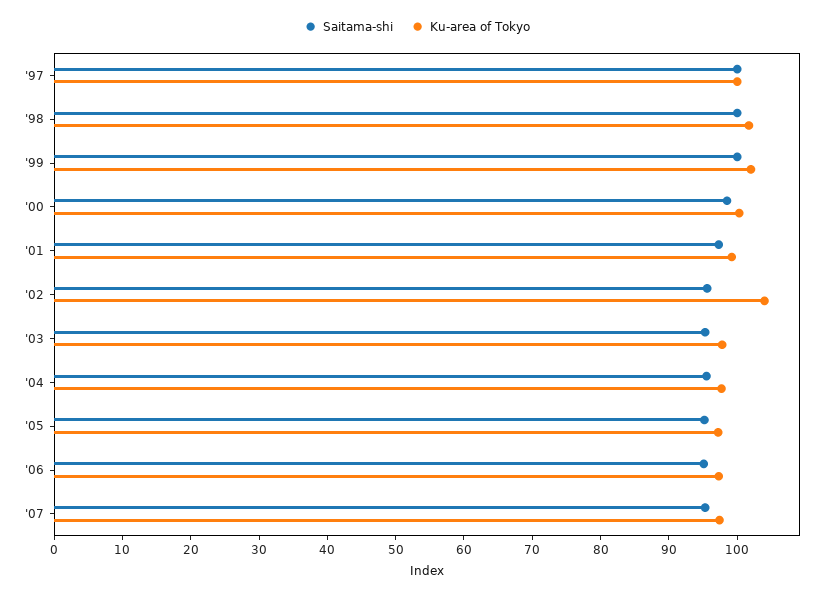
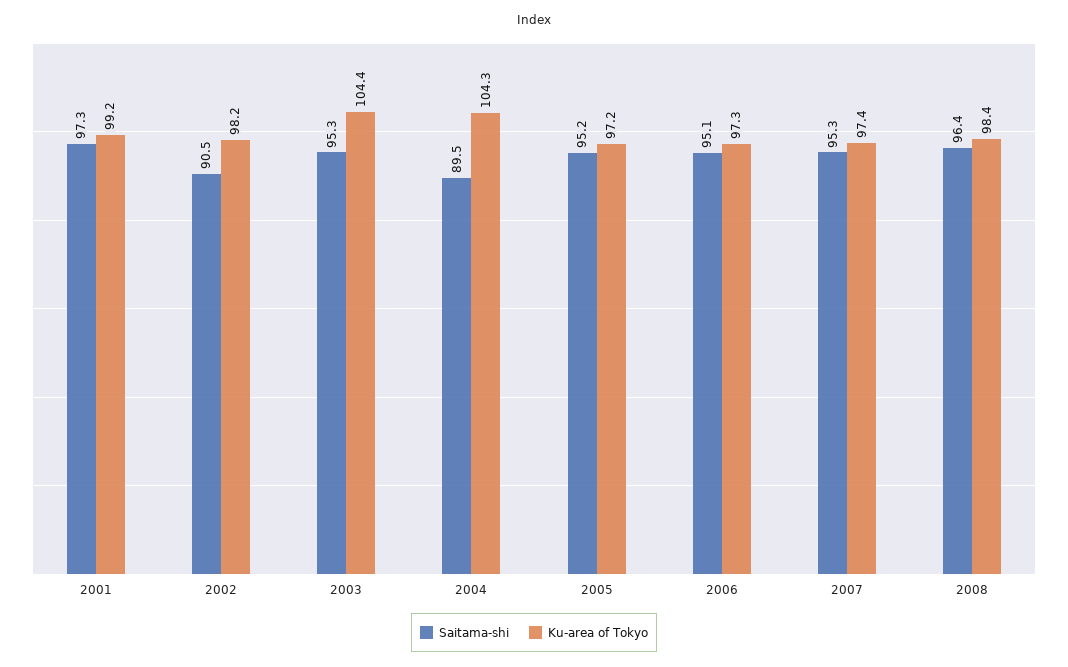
Saitama-shi, '97: 100 -> none
Ku-area of Tokyo, '97: 100 -> none
Saitama-shi, '98: 100 -> none
Ku-area of Tokyo, '98: 102 -> none
Saitama-shi, '99: 100 -> none
Ku-area of Tokyo, '99: 102 -> none
Saitama-shi, '00: 98 -> none
Ku-area of Tokyo, '00: 100 -> none
Saitama-shi, '02: 96 -> 90.5
Ku-area of Tokyo, '02: 104 -> 98.2
Ku-area of Tokyo, '03: 98 -> 104.4
Saitama-shi, '04: 96 -> 89.5
Ku-area of Tokyo, '04: 98 -> 104.3
Saitama-shi, 2008: none -> 96.4
Ku-area of Tokyo, 2008: none -> 98.4

